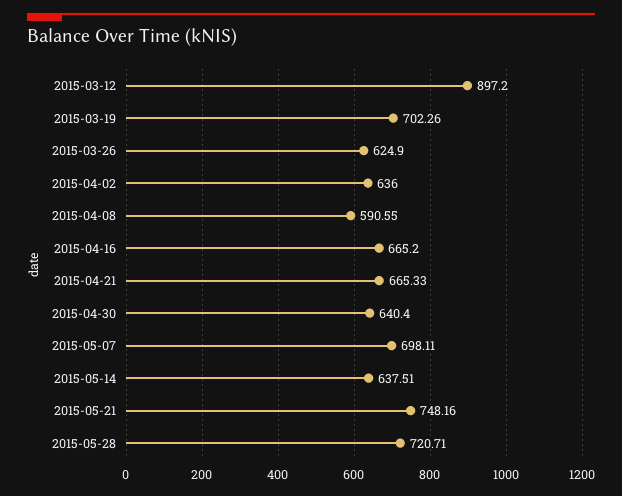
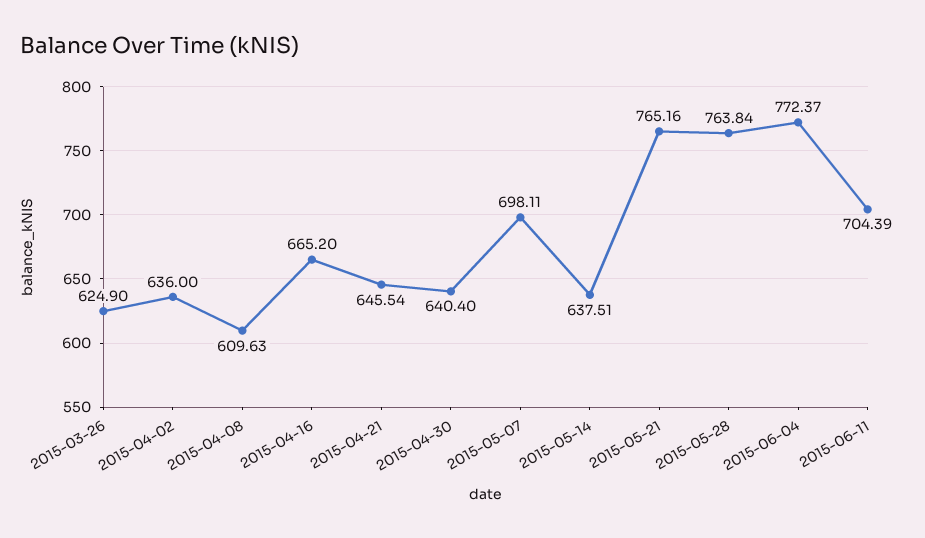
2015-03-12: 897.2 -> none
2015-03-19: 702.26 -> none
2015-04-08: 590.55 -> 609.63
2015-04-21: 665.33 -> 645.54
2015-05-21: 748.16 -> 765.16
2015-05-28: 720.71 -> 763.84
2015-06-04: none -> 772.37
2015-06-11: none -> 704.39

